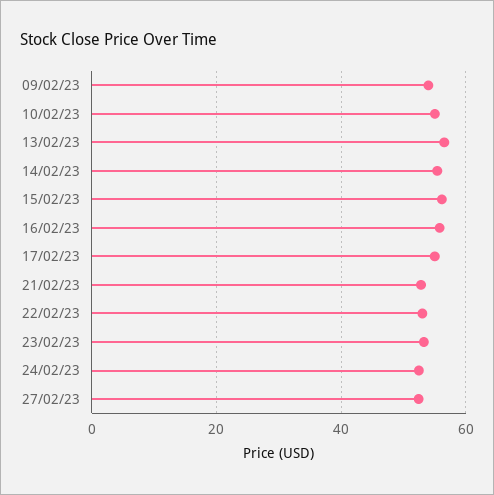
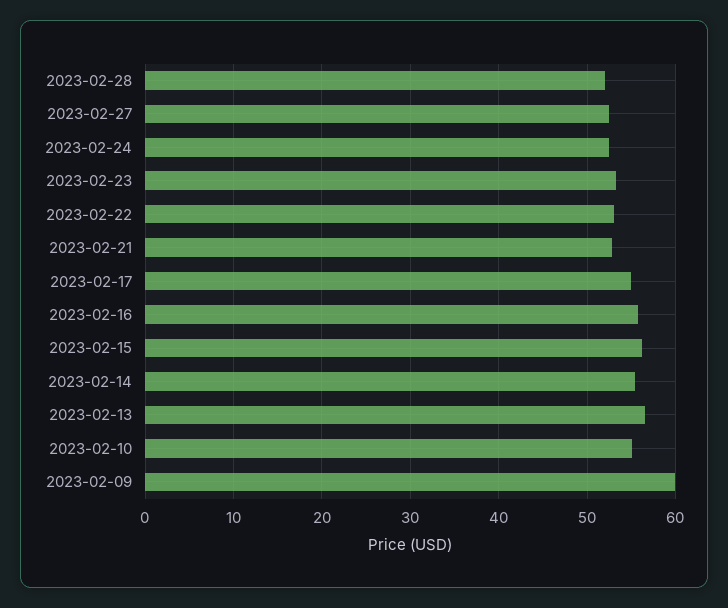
09/02/23: 54 -> 60
2023-02-28: none -> 52

